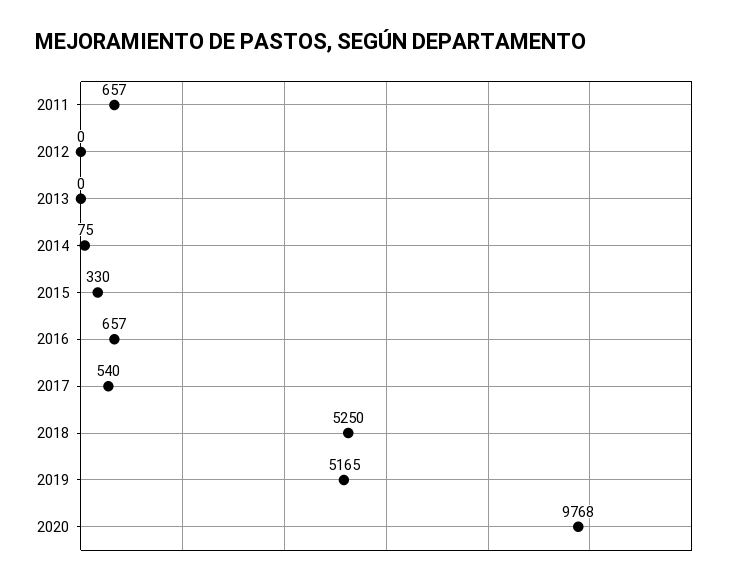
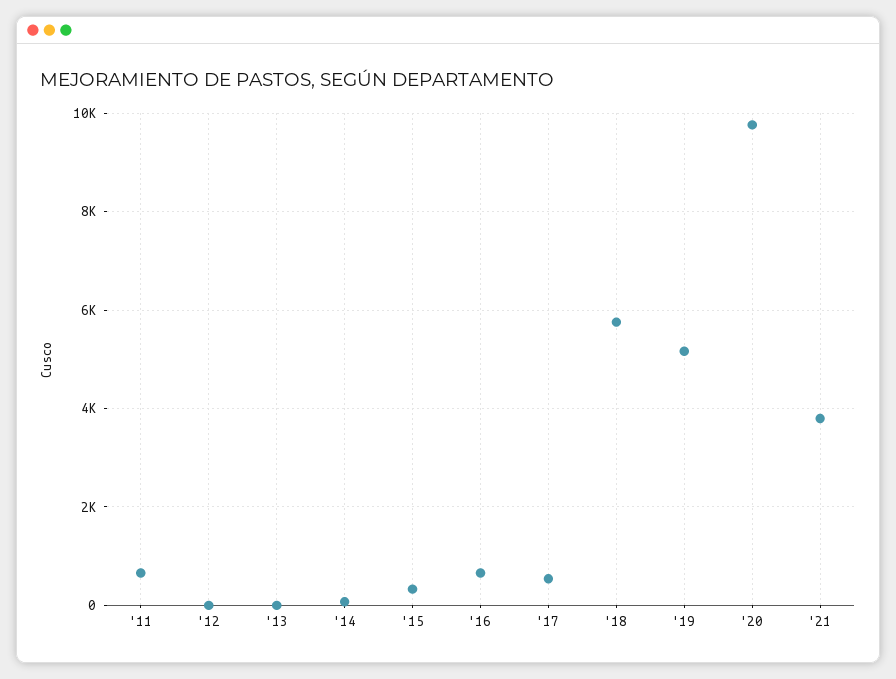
2018: 5250 -> 5800
'21: none -> 3800

